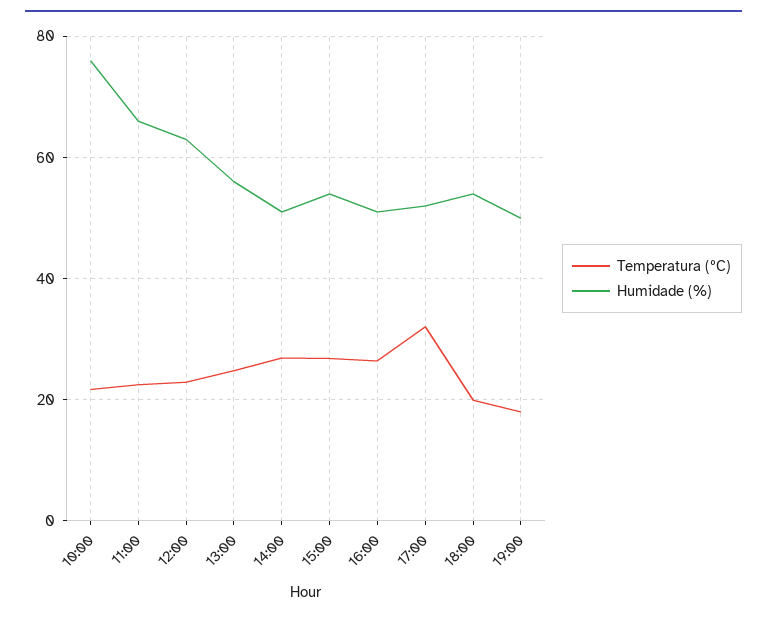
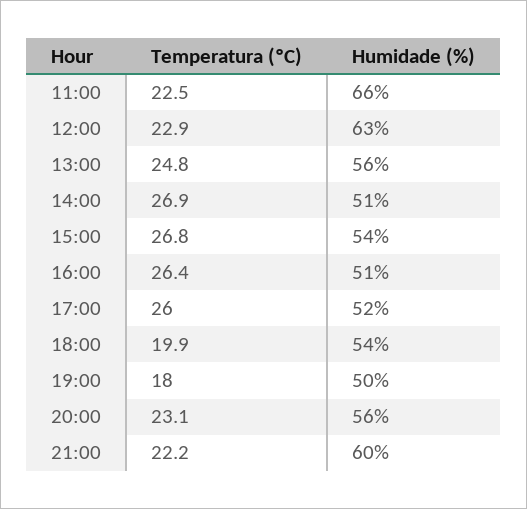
Temperatura (ºC), 10:00: 22 -> none
Humidade (%), 10:00: 76 -> none
Temperatura (ºC), 17:00: 32 -> 26
Temperatura (ºC), 20:00: none -> 23.1
Humidade (%), 20:00: none -> 56
Temperatura (ºC), 21:00: none -> 22.2
Humidade (%), 21:00: none -> 60

